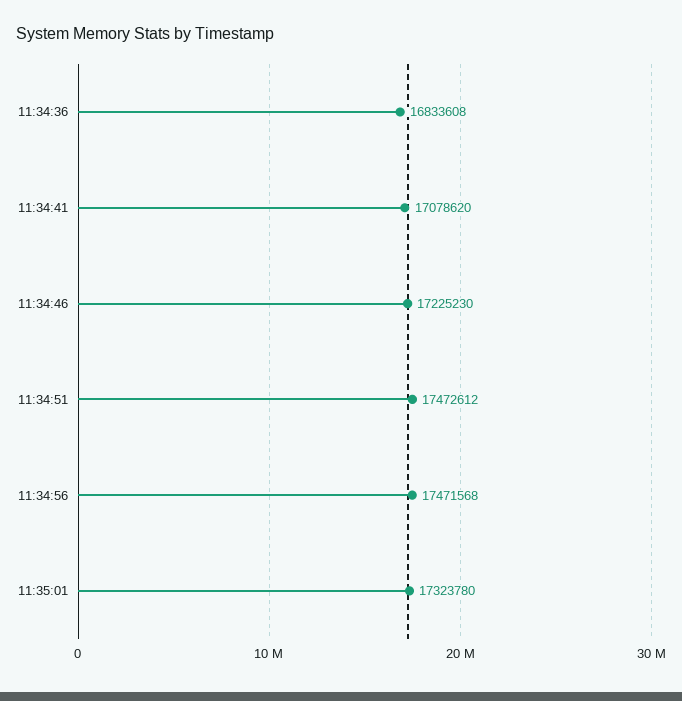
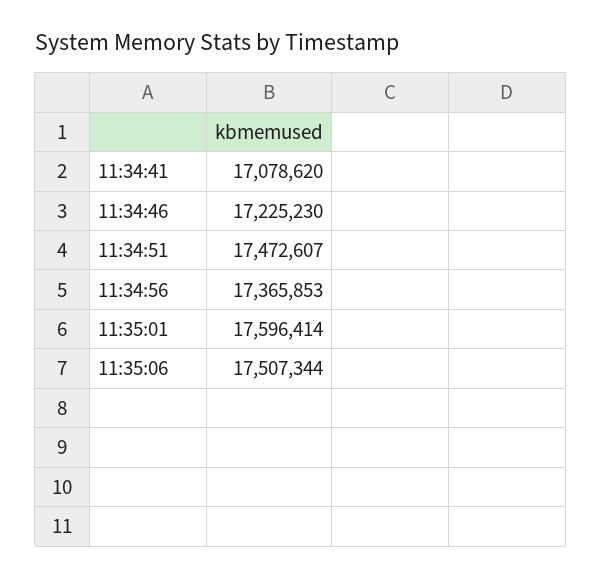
11:34:36: 16833608 -> none
11:34:51: 17472612 -> 17472607
11:34:56: 17471568 -> 17365853
11:35:01: 17323780 -> 17596414
11:35:06: none -> 17507344

